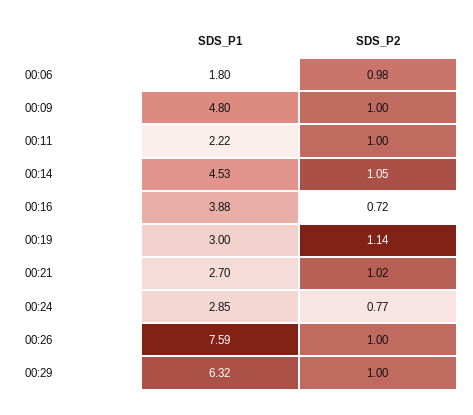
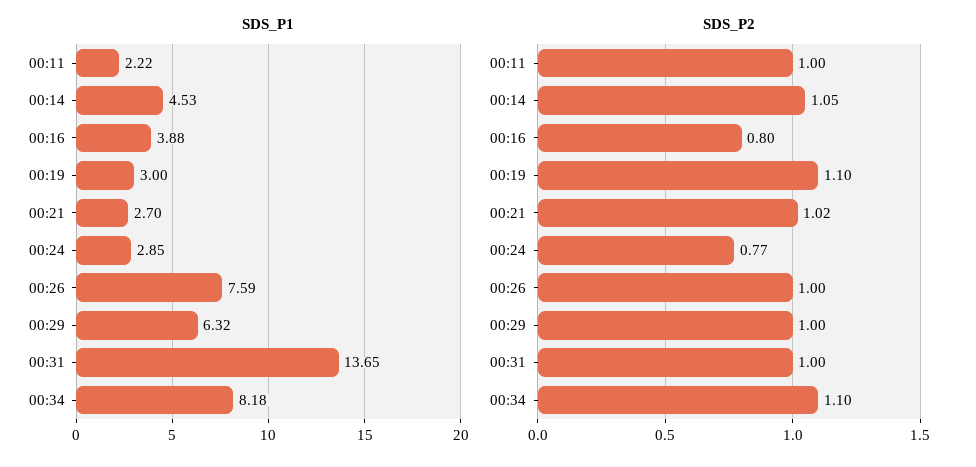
SDS_P1, 00:06: 1.8 -> none
SDS_P2, 00:06: 0.98 -> none
SDS_P1, 00:09: 4.8 -> none
SDS_P2, 00:09: 1 -> none
SDS_P2, 00:16: 0.72 -> 0.8
SDS_P2, 00:19: 1.14 -> 1.1
SDS_P1, 00:31: none -> 13.65
SDS_P1, 00:34: none -> 8.18
SDS_P2, 00:31: none -> 1
SDS_P2, 00:34: none -> 1.1

